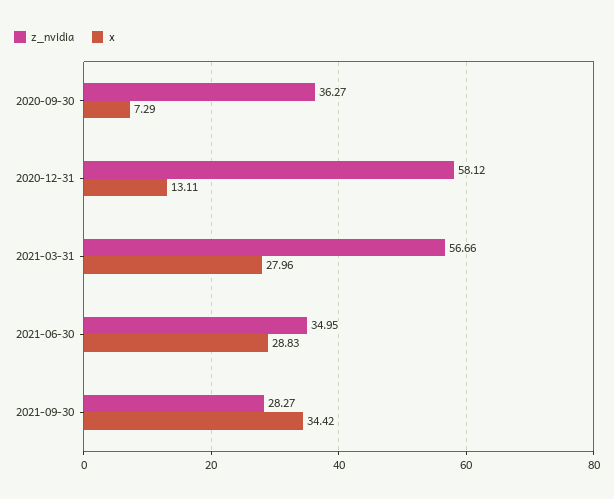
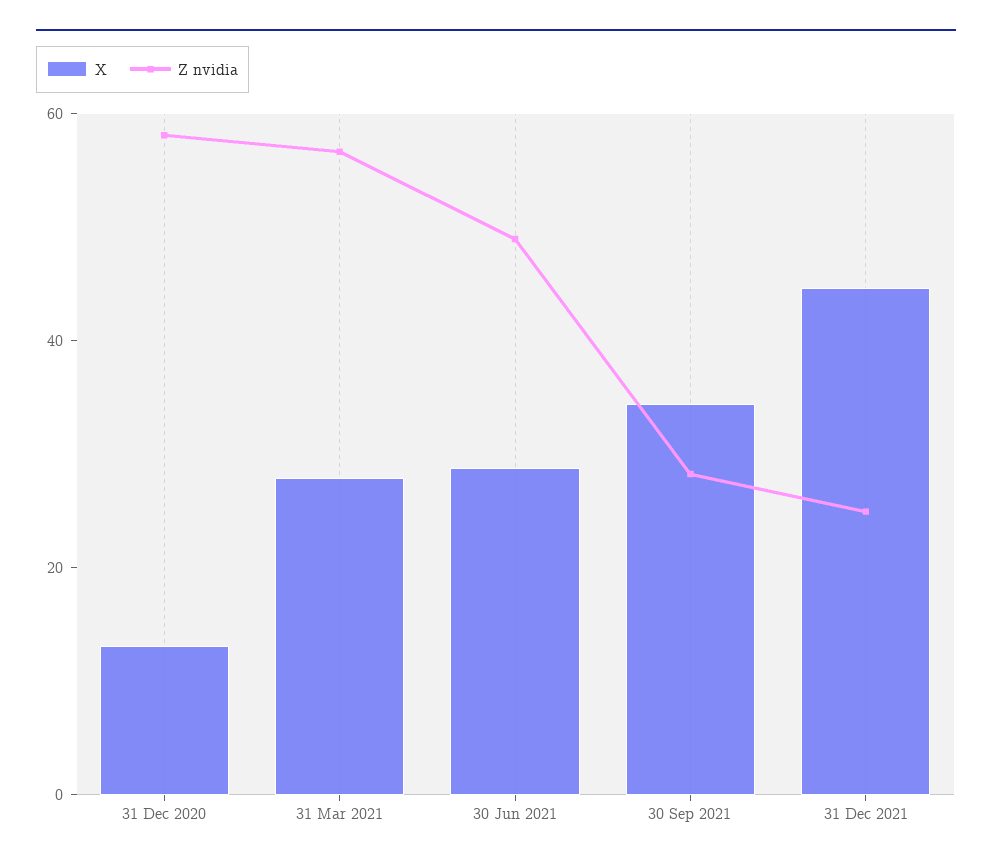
z_nvidia, 2020-09-30: 36.27 -> none
x, 2020-09-30: 7.29 -> none
z_nvidia, 2021-06-30: 34.95 -> 50
x, 31 Dec 2021: none -> 45
z_nvidia, 31 Dec 2021: none -> 25

